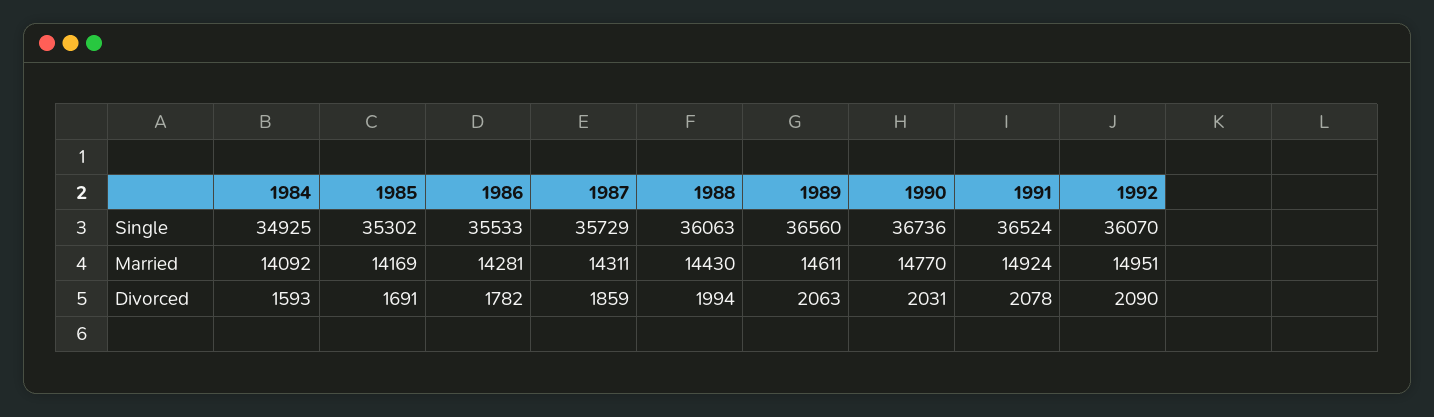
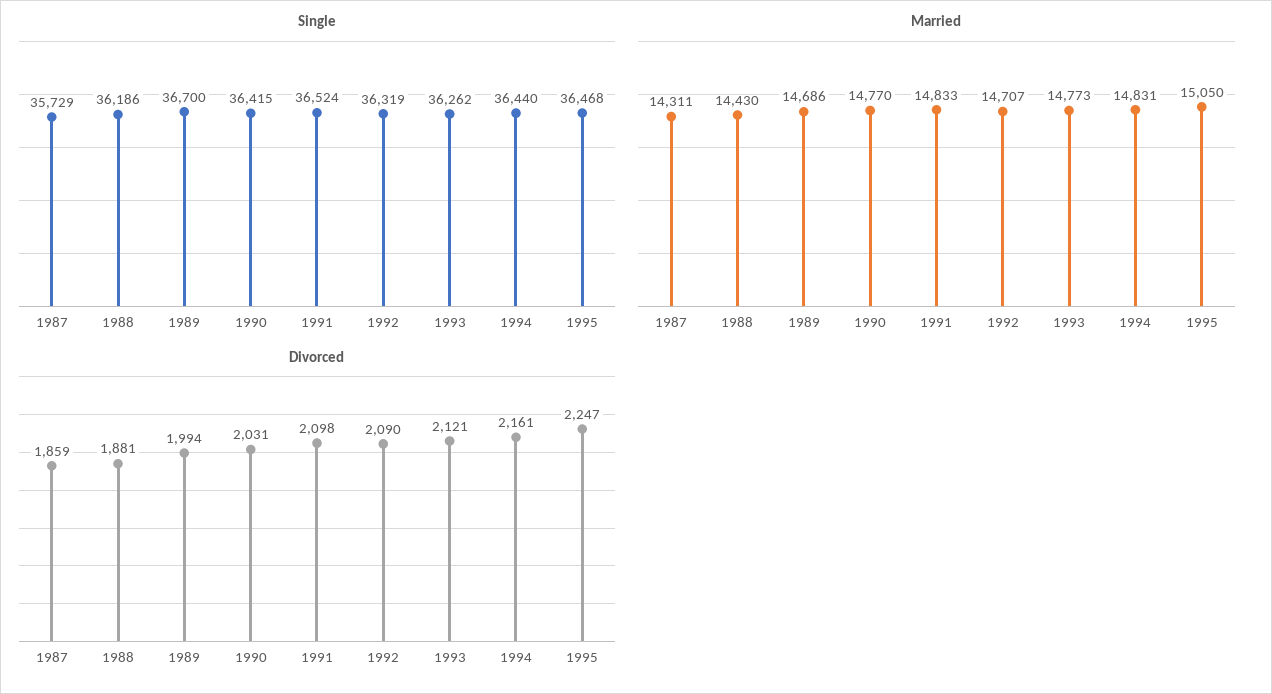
Single, 1984: 34925 -> none
Single, 1985: 35302 -> none
Single, 1986: 35533 -> none
Single, 1988: 36063 -> 36186
Single, 1989: 36560 -> 36700
Single, 1990: 36736 -> 36415
Single, 1992: 36070 -> 36319
Married, 1984: 14092 -> none
Married, 1985: 14169 -> none
Married, 1986: 14281 -> none
Married, 1989: 14611 -> 14686
Married, 1991: 14924 -> 14833
Married, 1992: 14951 -> 14707
Divorced, 1984: 1593 -> none
Divorced, 1985: 1691 -> none
Divorced, 1986: 1782 -> none
Divorced, 1988: 1994 -> 1881
Divorced, 1989: 2063 -> 1994
Divorced, 1991: 2078 -> 2098
Single, 1993: none -> 36262
Single, 1994: none -> 36440
Single, 1995: none -> 36468
Married, 1993: none -> 14773
Married, 1994: none -> 14831
Married, 1995: none -> 15050
Divorced, 1993: none -> 2121
Divorced, 1994: none -> 2161
Divorced, 1995: none -> 2247

